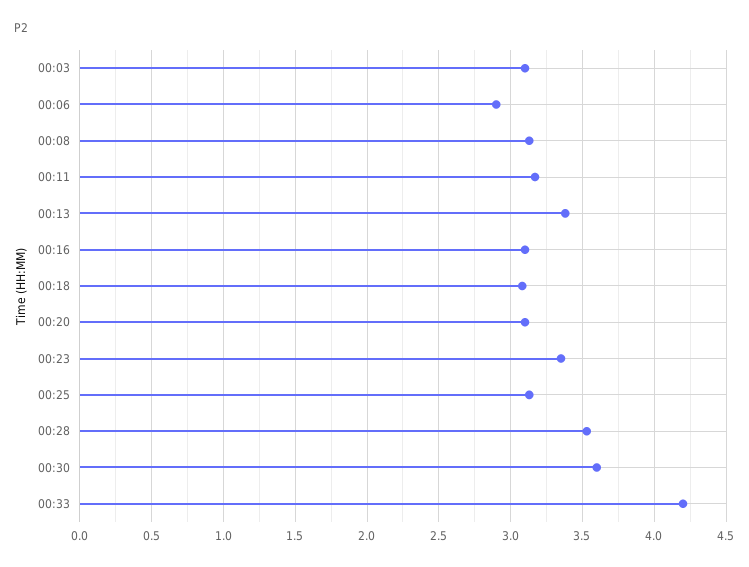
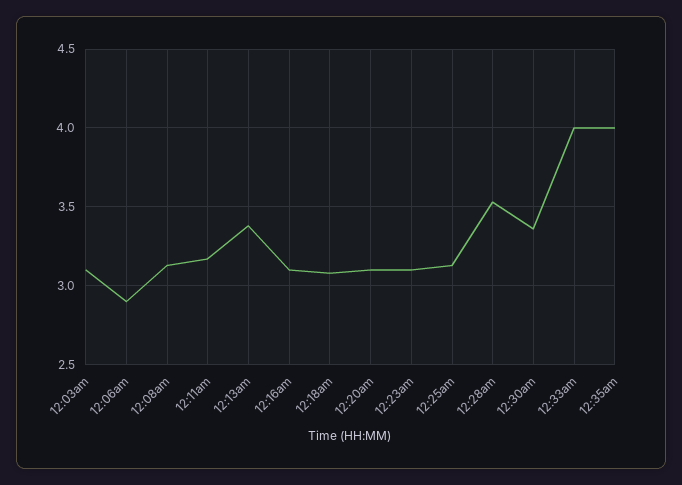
00:23: 3.35 -> 3.1
00:30: 3.6 -> 3.35
00:33: 4.2 -> 4
12:35am: none -> 4

